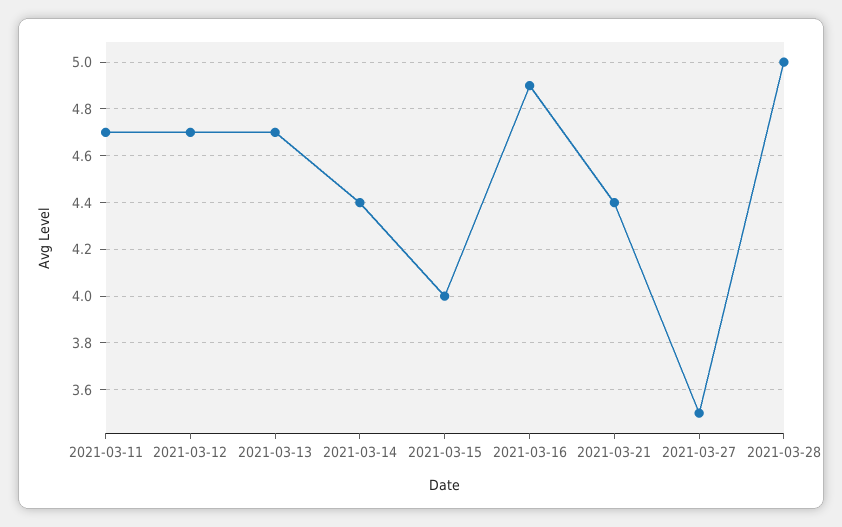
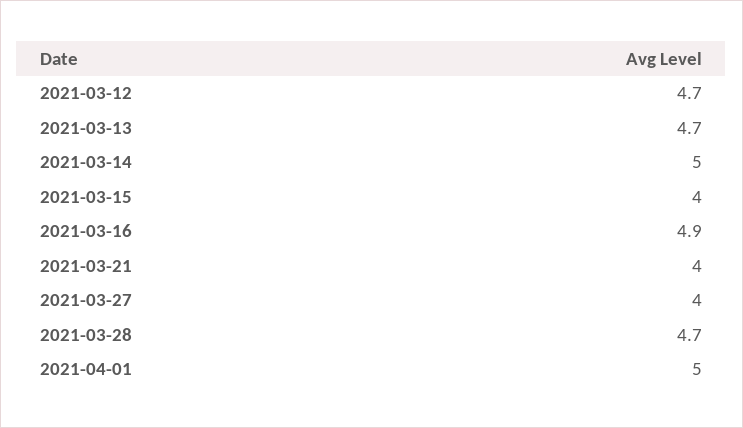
2021-03-11: 4.7 -> none
2021-03-14: 4.4 -> 5
2021-03-21: 4.4 -> 4
2021-03-27: 3.5 -> 4
2021-03-28: 5 -> 4.7
2021-04-01: none -> 5

